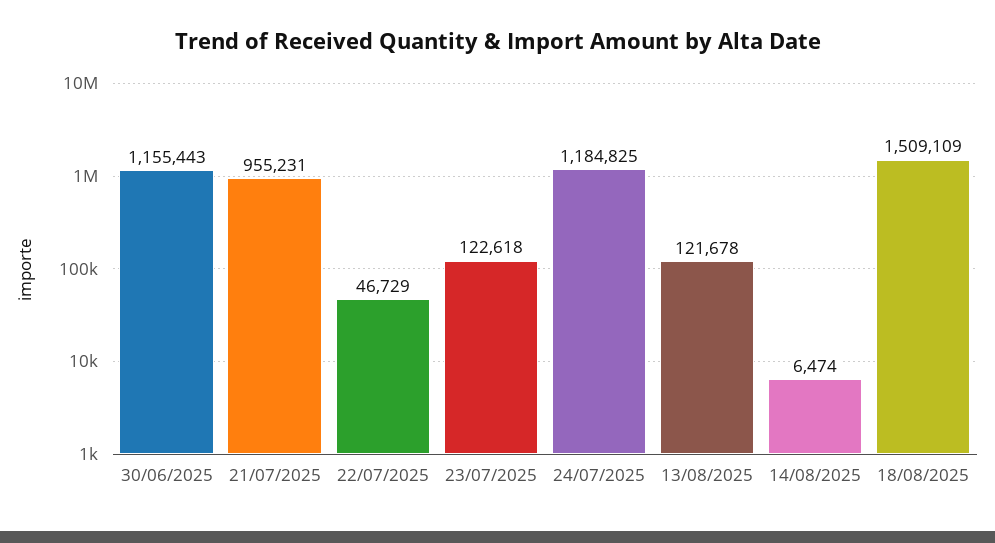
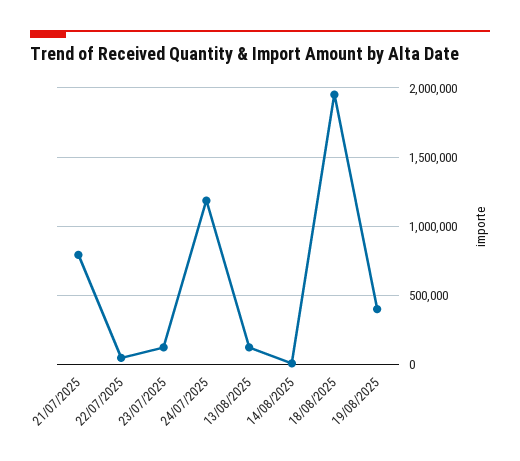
30/06/2025: 1155443 -> none
21/07/2025: 955231 -> 800000
18/08/2025: 1509109 -> 1950000
19/08/2025: none -> 400000

